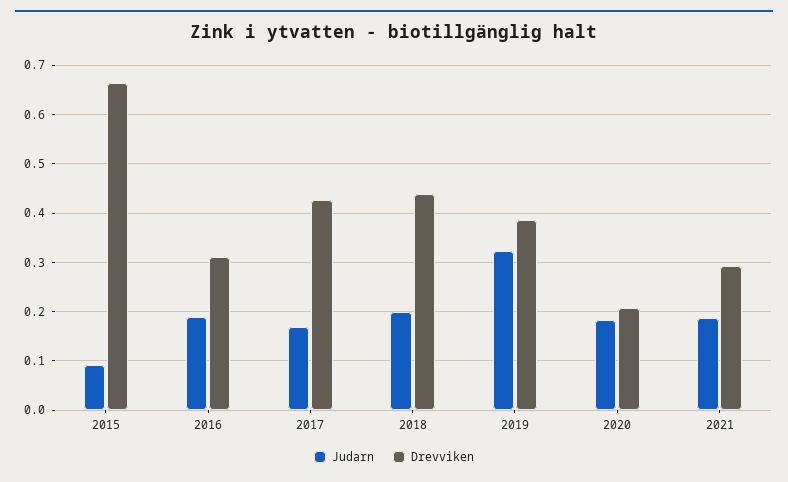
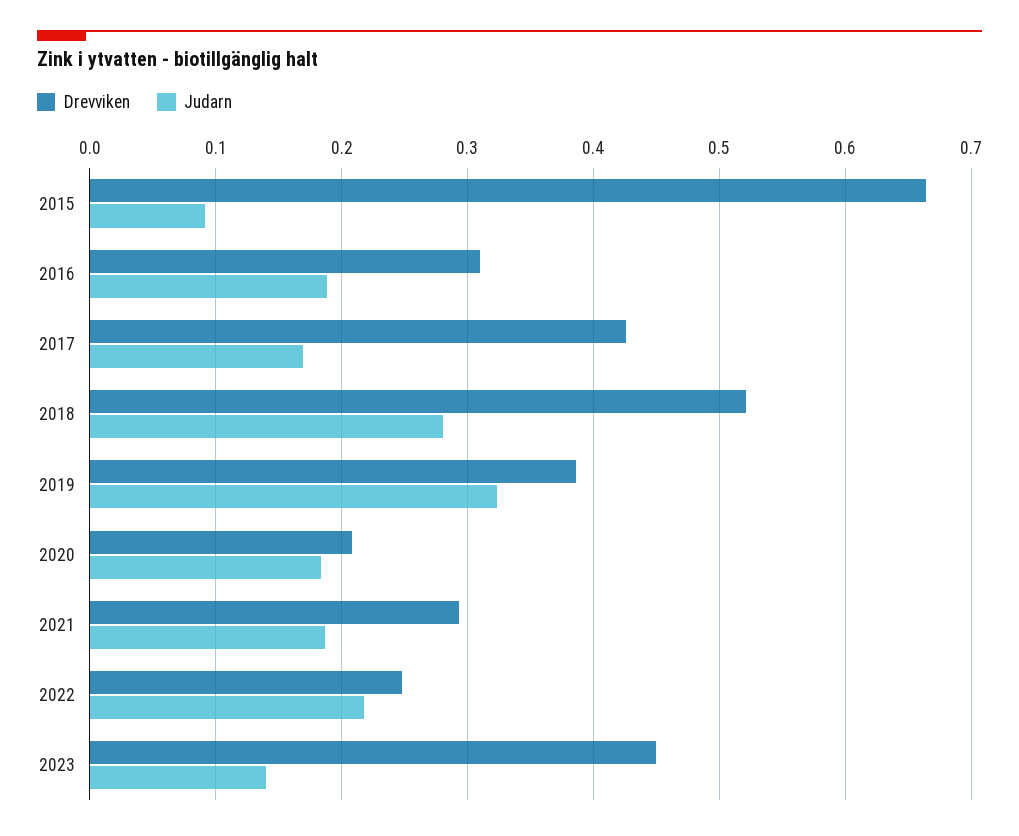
Judarn, 2018: 0.2 -> 0.28
Drevviken, 2018: 0.44 -> 0.52
Drevviken, 2022: none -> 0.25
Judarn, 2022: none -> 0.22
Drevviken, 2023: none -> 0.45
Judarn, 2023: none -> 0.14

